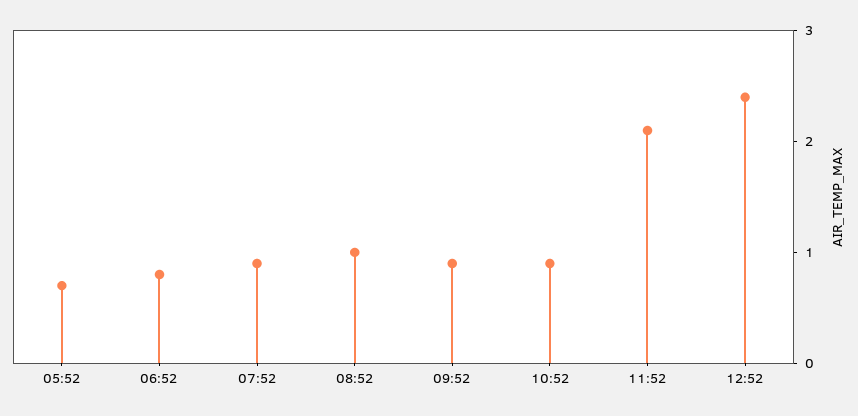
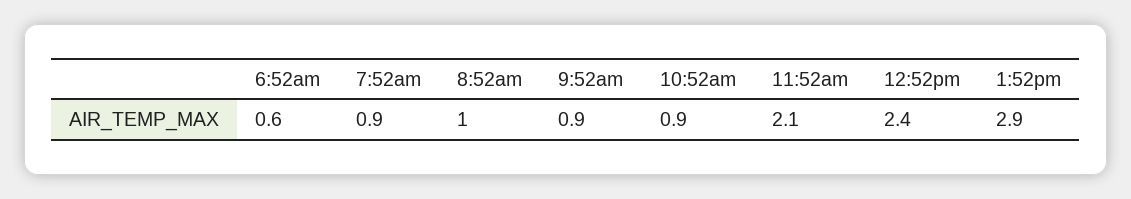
05:52: 0.7 -> none
06:52: 0.8 -> 0.6
1:52pm: none -> 2.9

